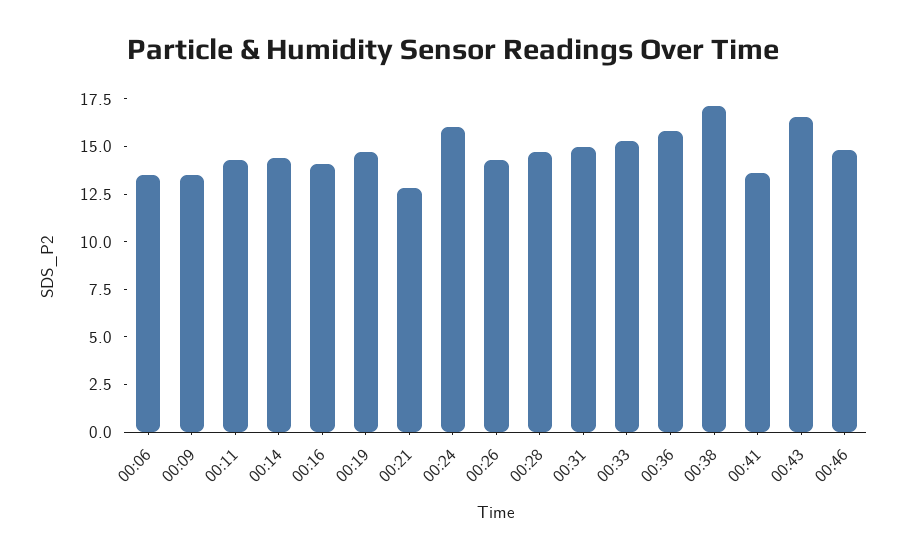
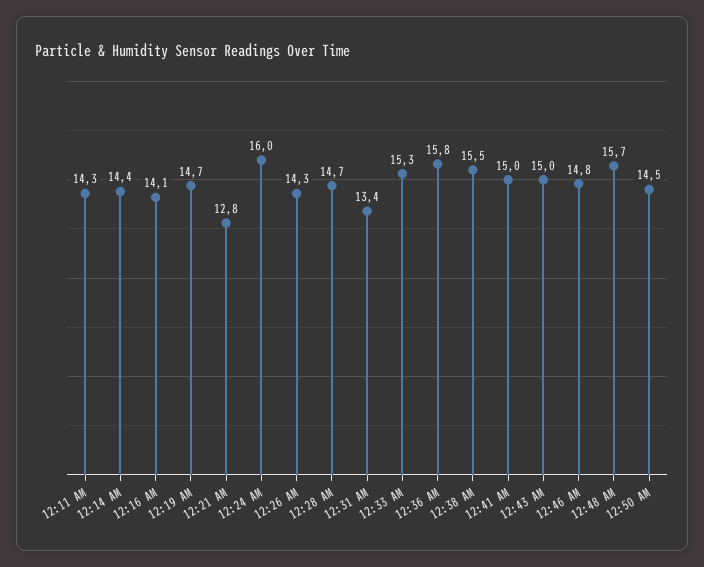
00:06: 13.5 -> none
00:09: 13.5 -> none
00:31: 15 -> 13.4
00:38: 17 -> 15.5
00:41: 13.5 -> 15
00:43: 16.5 -> 15
12:48 AM: none -> 15.7
12:50 AM: none -> 14.5

